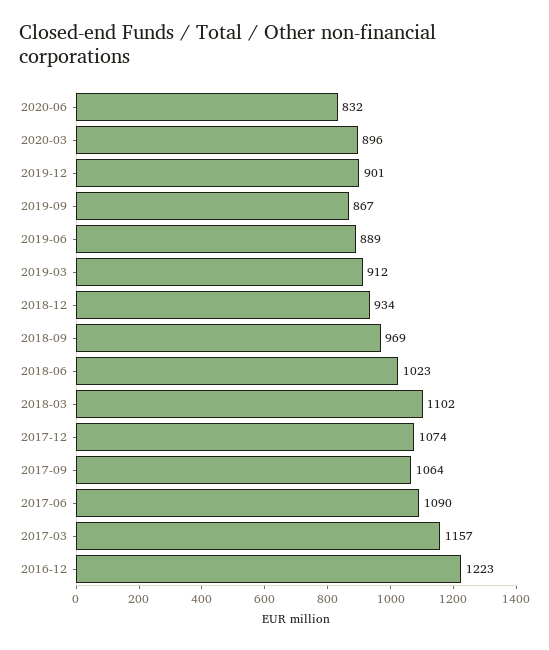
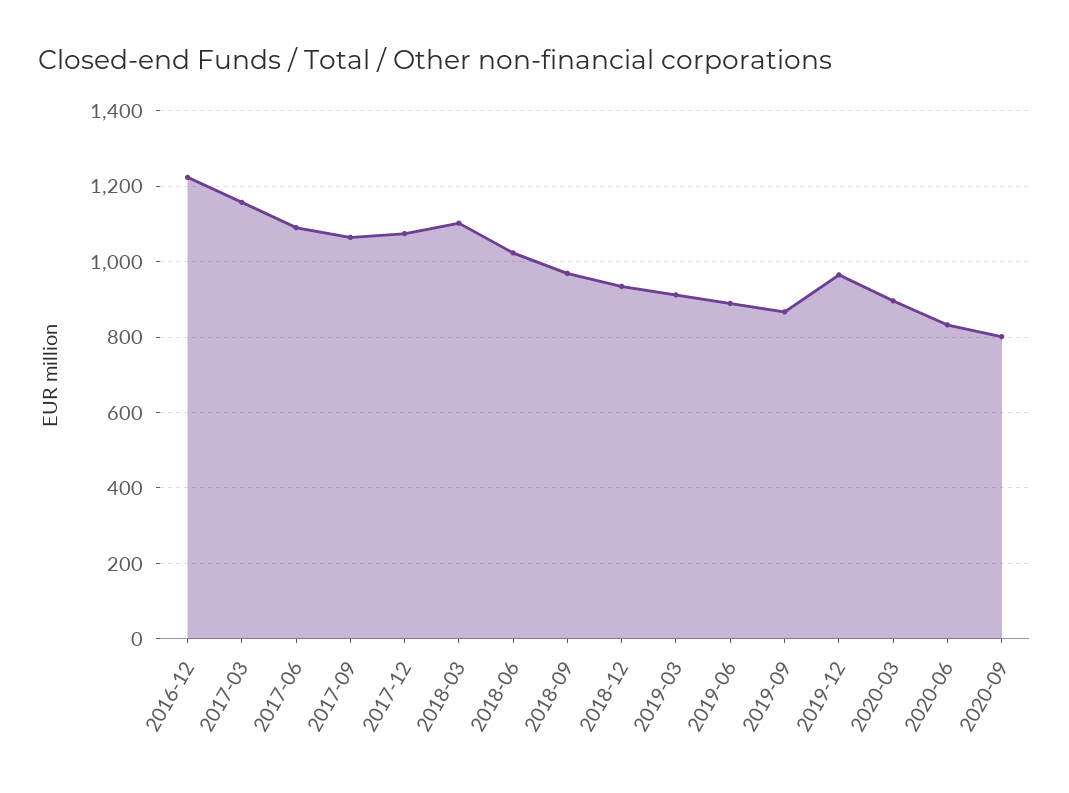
2019-12: 901 -> 960
2020-09: none -> 800

